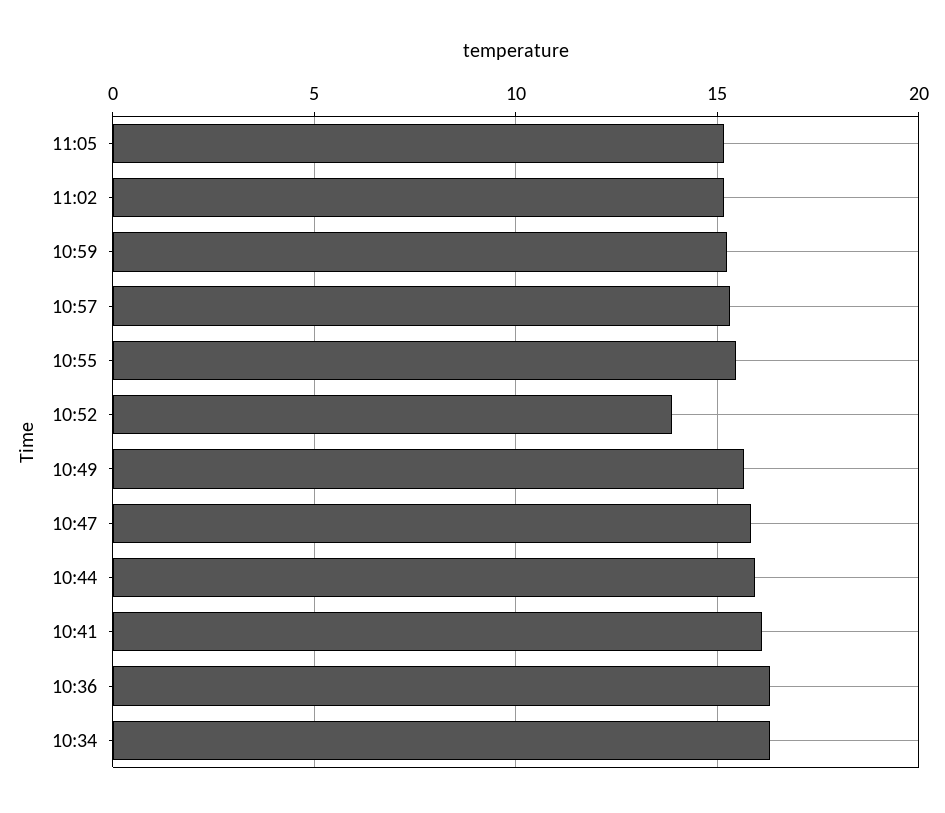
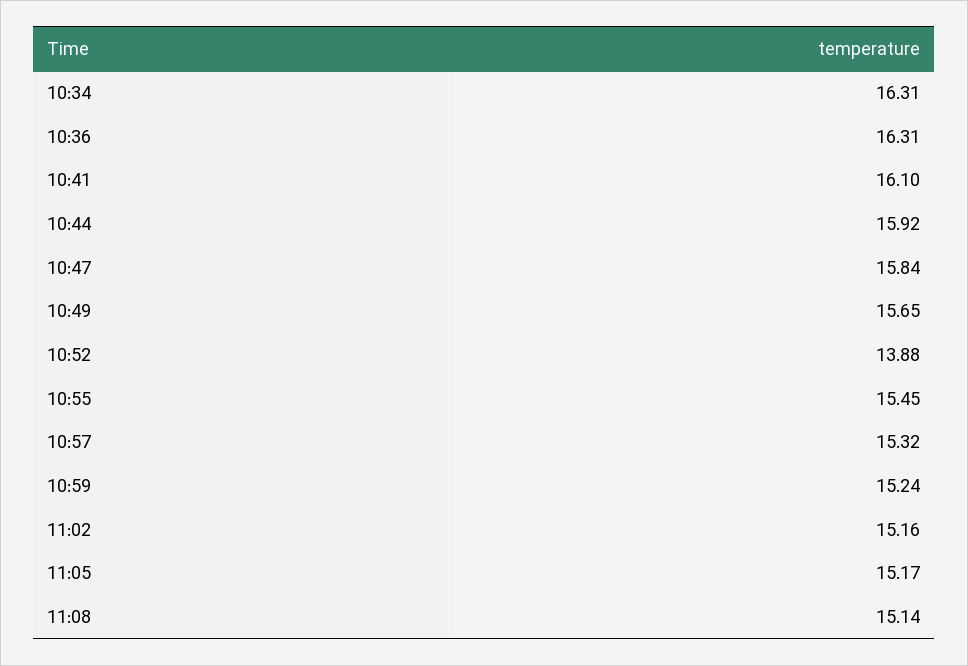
11:08: none -> 15.14

